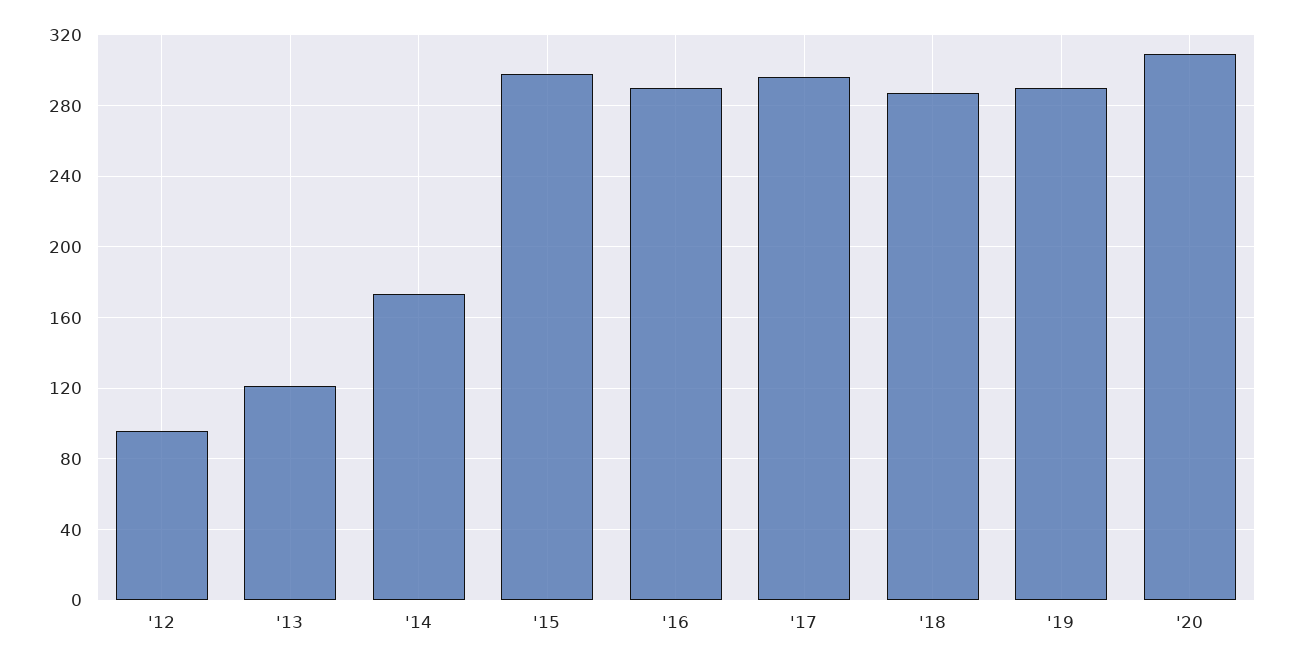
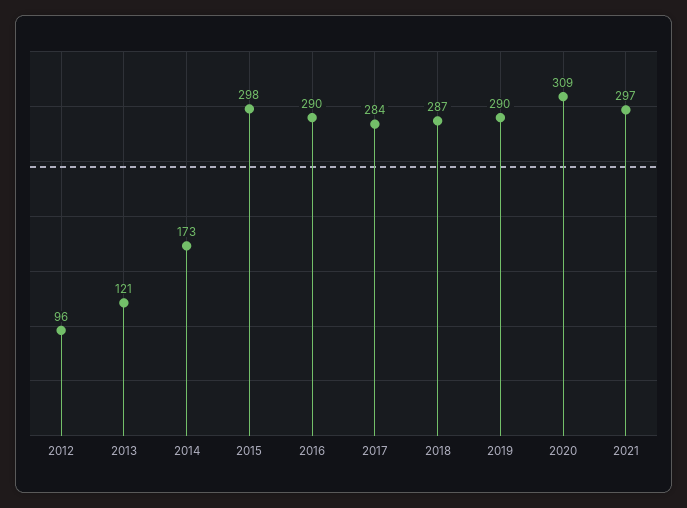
'17: 295 -> 284
2021: none -> 297

